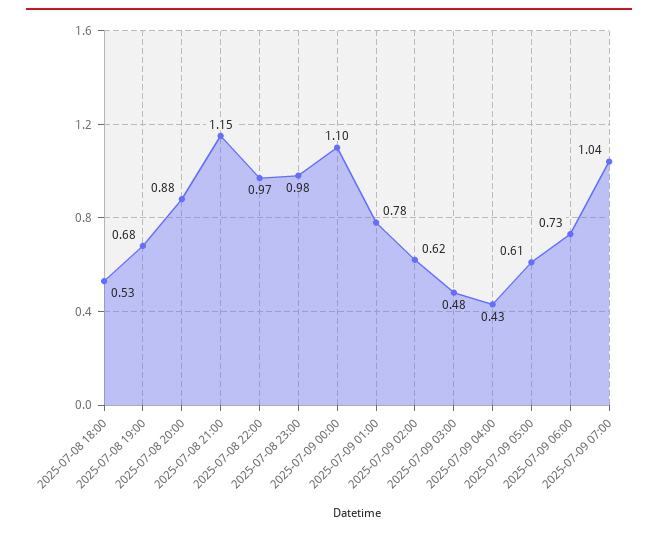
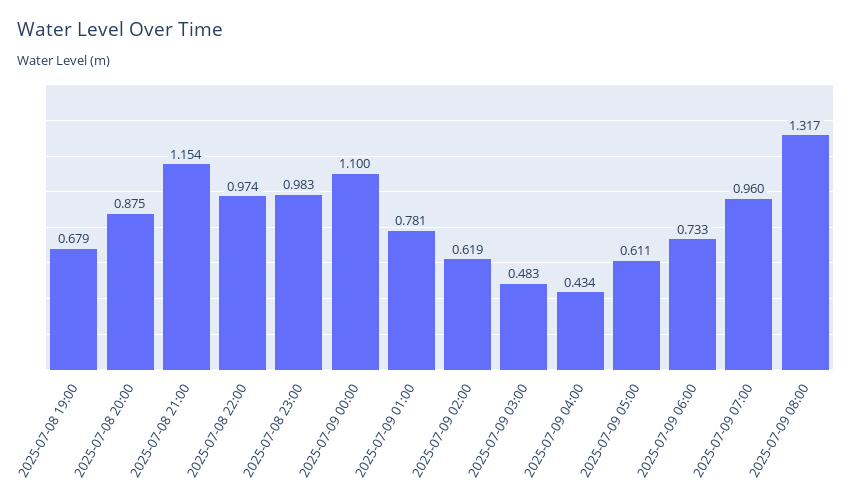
2025-07-08 18:00: 0.53 -> none
2025-07-09 07:00: 1.04 -> 0.96
2025-07-09 08:00: none -> 1.317

